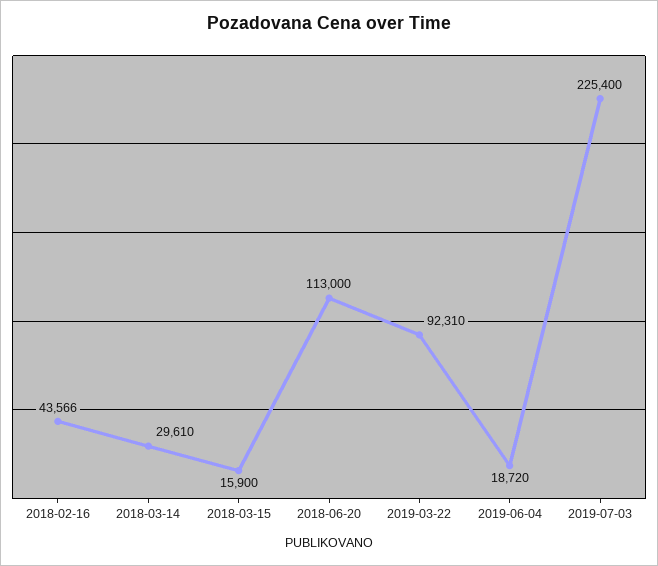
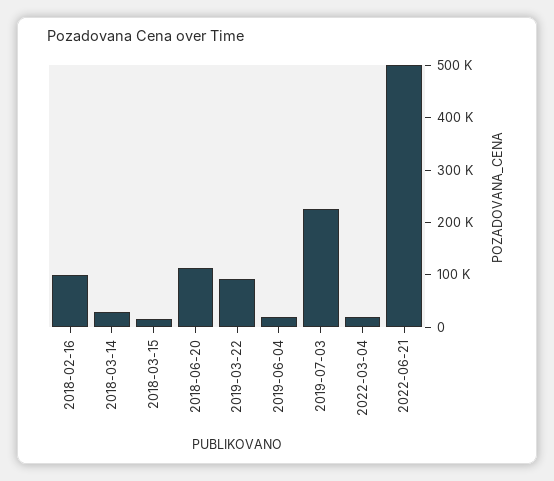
2018-02-16: 43566 -> 100000
2022-03-04: none -> 20000
2022-06-21: none -> 500000

